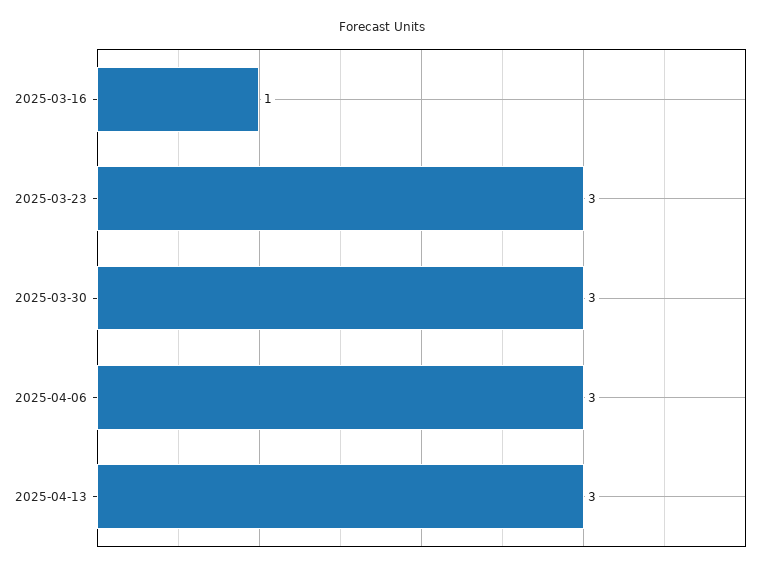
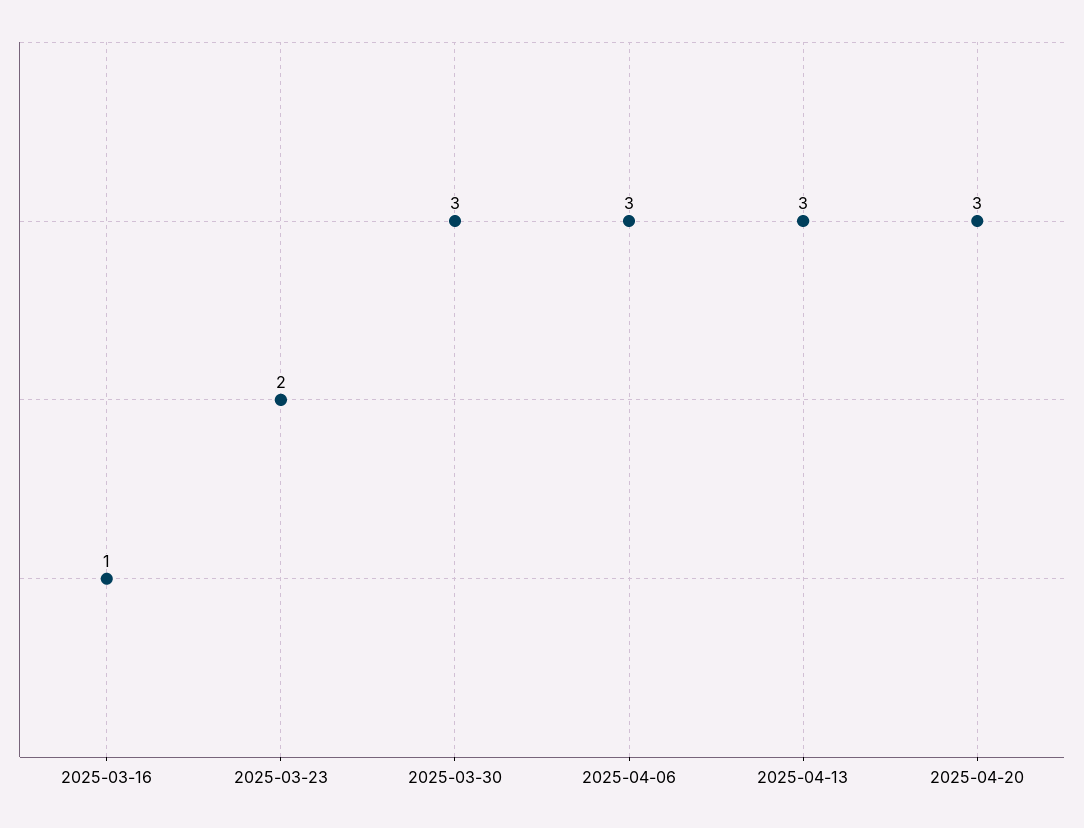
2025-03-23: 3 -> 2
2025-04-20: none -> 3

